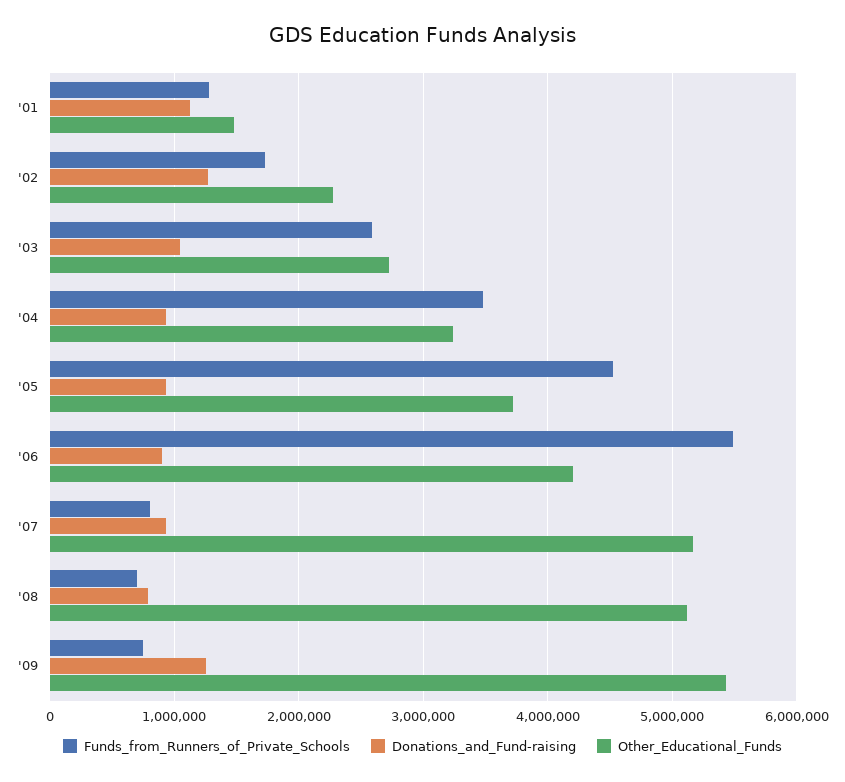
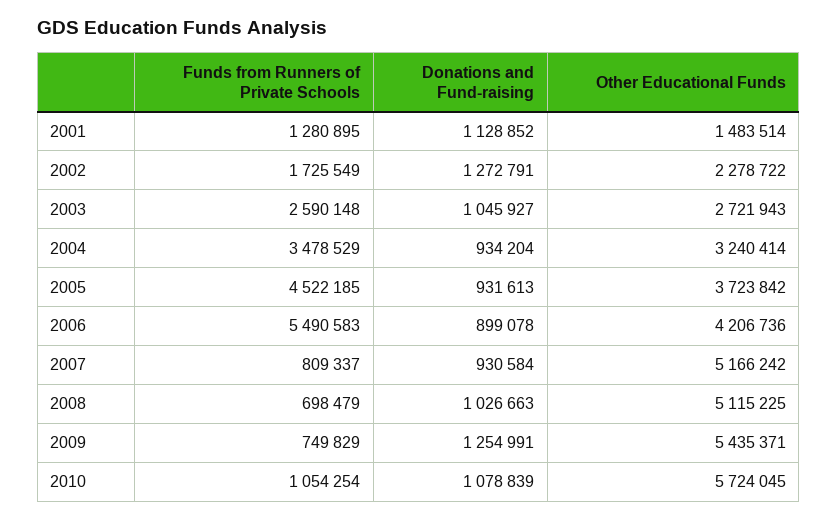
Donations_and_Fund-raising, '08: 800000 -> 1026663
Funds_from_Runners_of_Private_Schools, 2010: none -> 1054254
Donations_and_Fund-raising, 2010: none -> 1078839
Other_Educational_Funds, 2010: none -> 5724045

